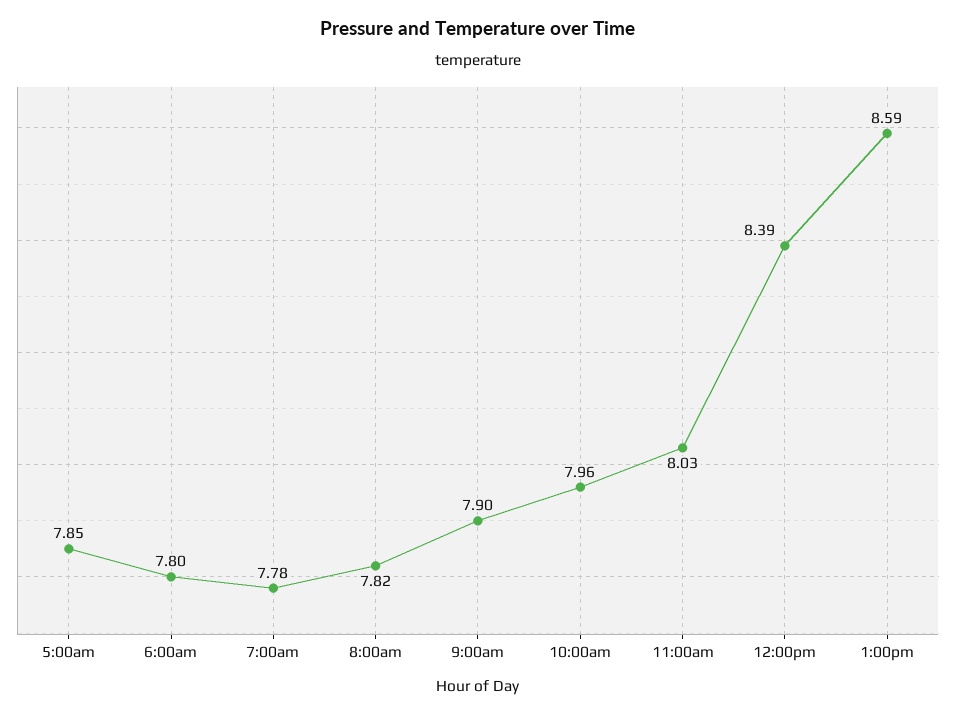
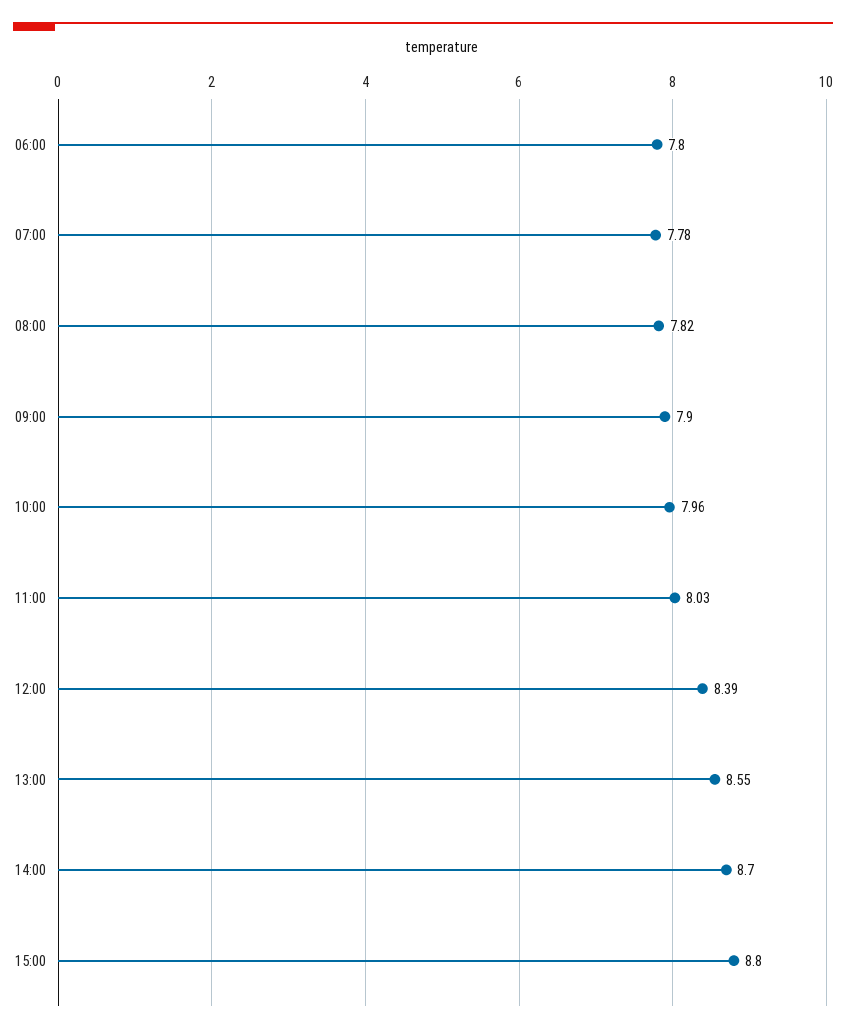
5:00am: 7.85 -> none
1:00pm: 8.59 -> 8.55
14:00: none -> 8.7
15:00: none -> 8.8

